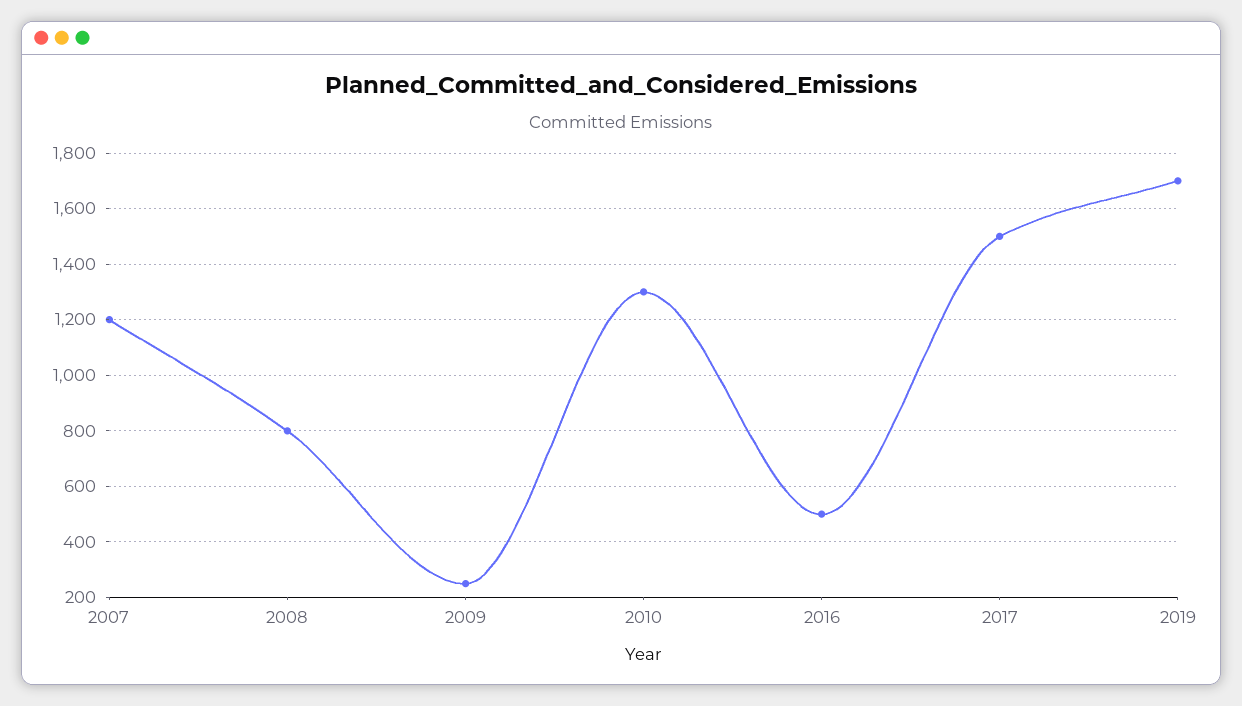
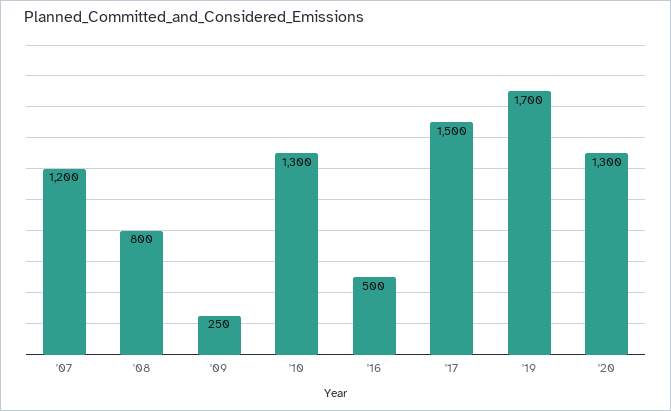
'20: none -> 1300

